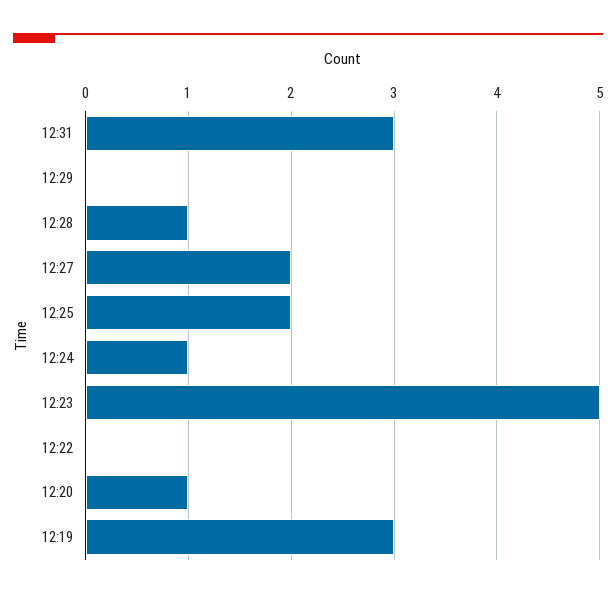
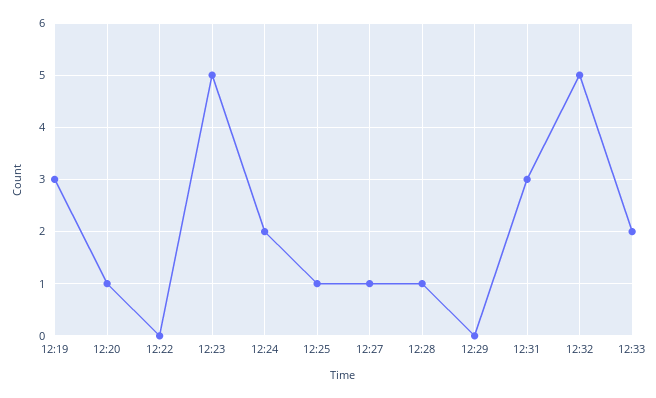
12:27: 2 -> 1
12:25: 2 -> 1
12:24: 1 -> 2
12:32: none -> 5
12:33: none -> 2

